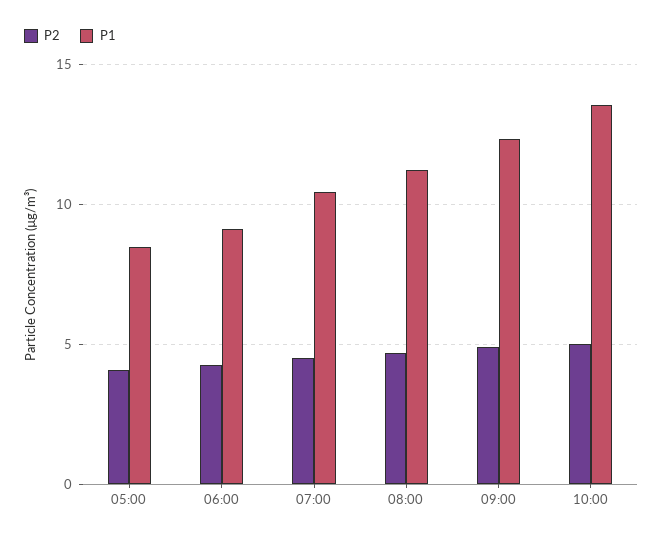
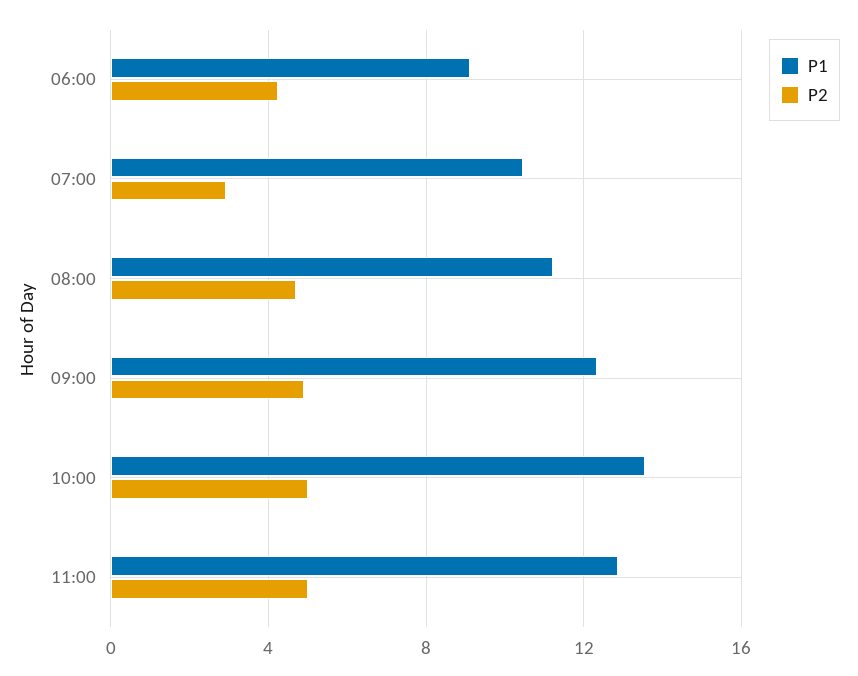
P2, 05:00: 4 -> none
P1, 05:00: 8.5 -> none
P2, 07:00: 4.5 -> 3
P1, 11:00: none -> 13
P2, 11:00: none -> 5

